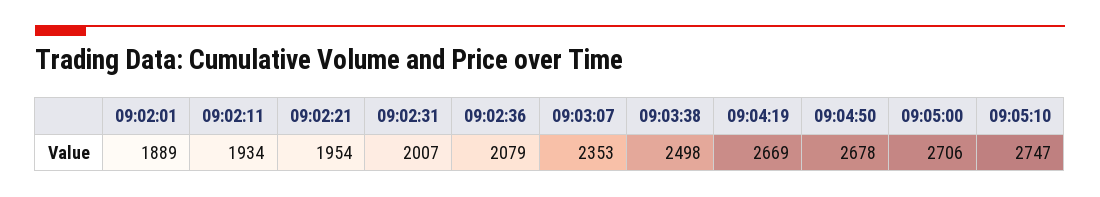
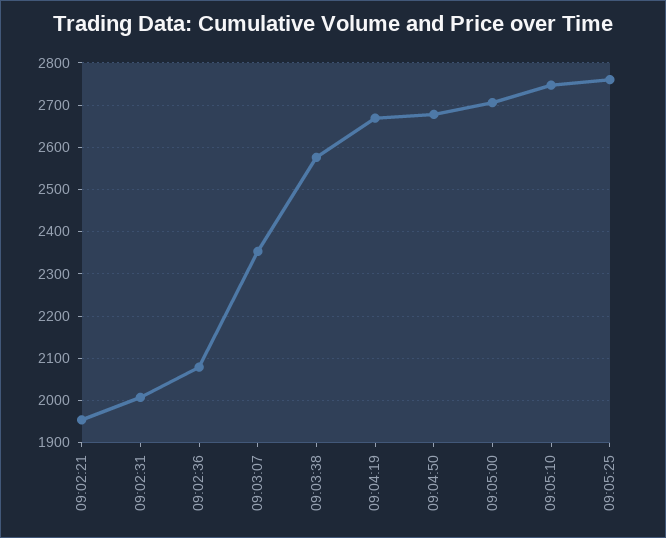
09:02:01: 1889 -> none
09:02:11: 1934 -> none
09:03:38: 2498 -> 2580
09:05:25: none -> 2760

